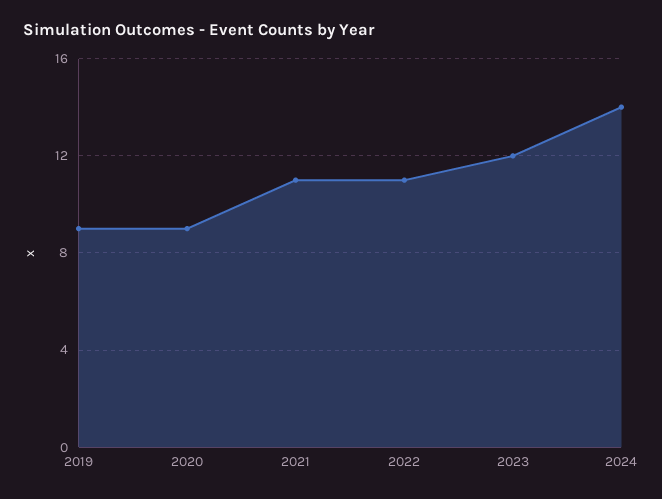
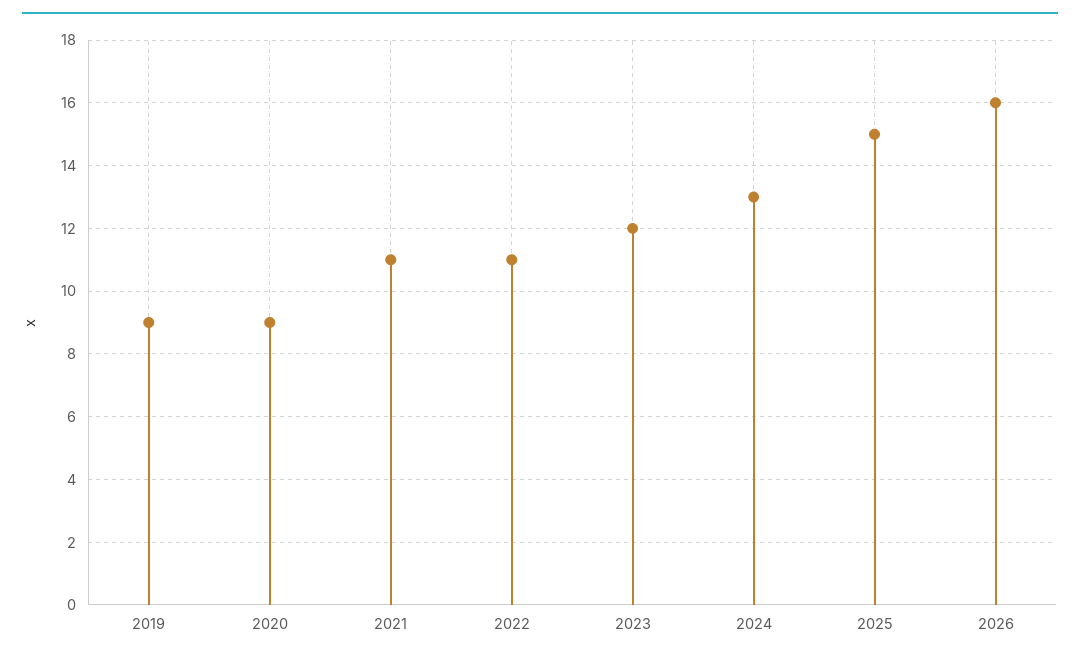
2024: 14 -> 13
2025: none -> 15
2026: none -> 16

